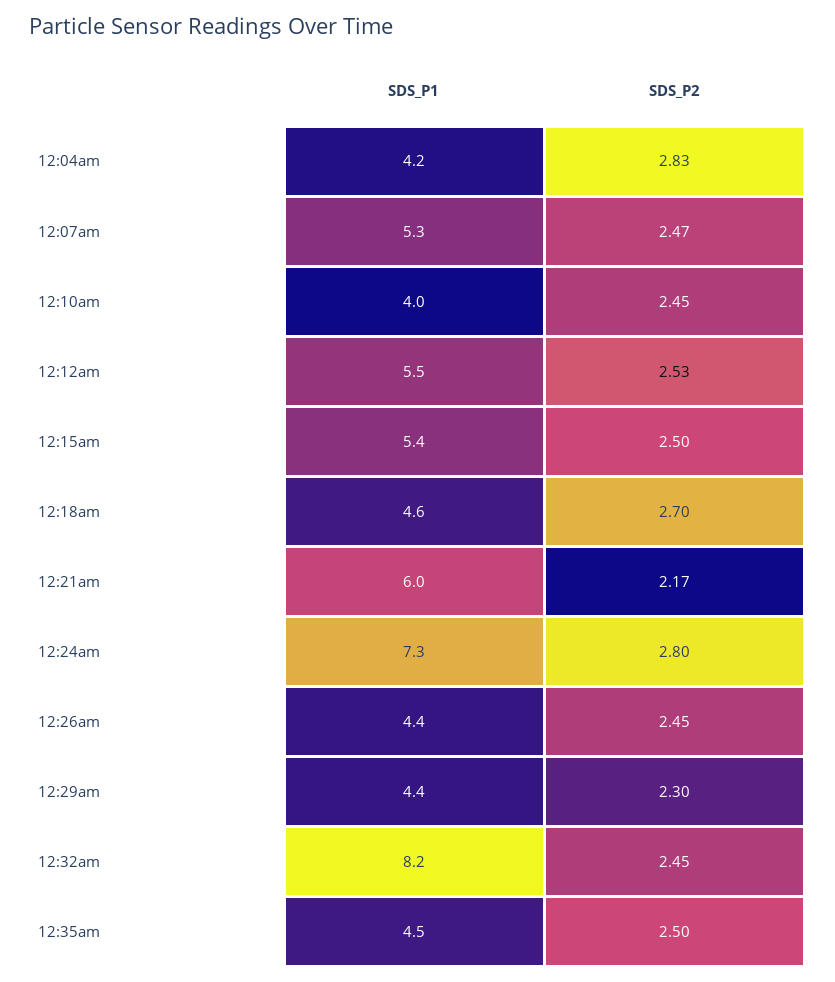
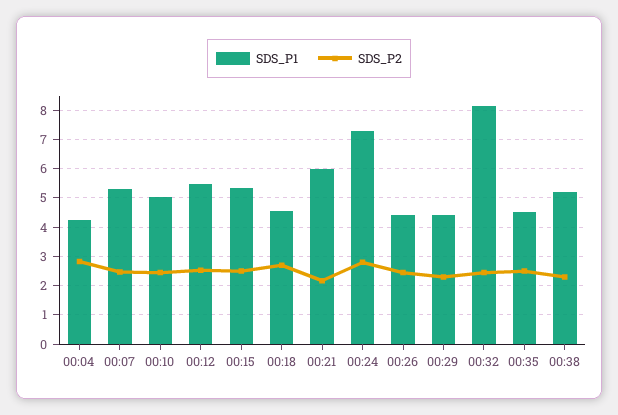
SDS_P1, 12:10am: 4 -> 5
SDS_P1, 00:38: none -> 5.25
SDS_P2, 00:38: none -> 2.25

